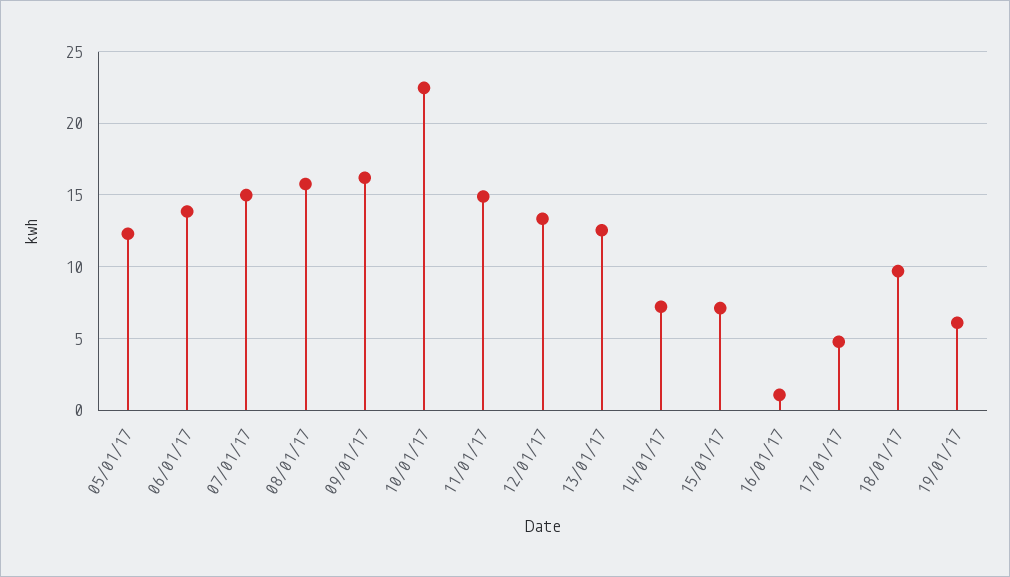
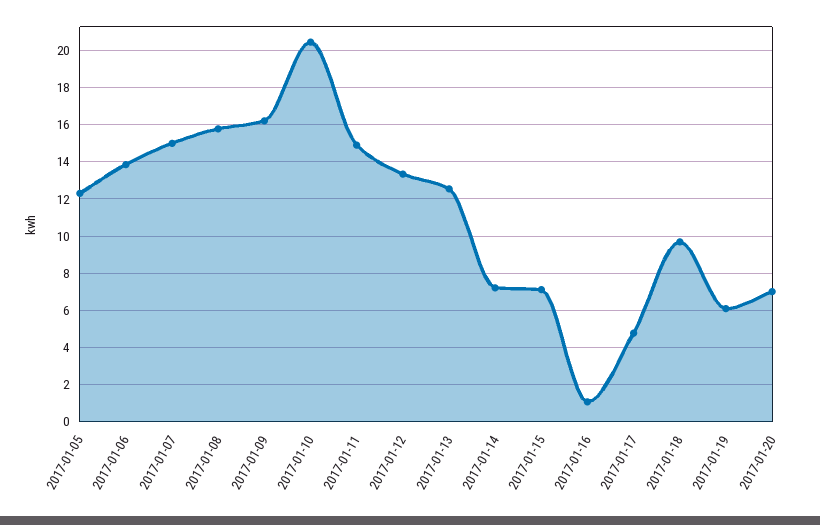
10/01/17: 22.5 -> 20.5
2017-01-20: none -> 7

